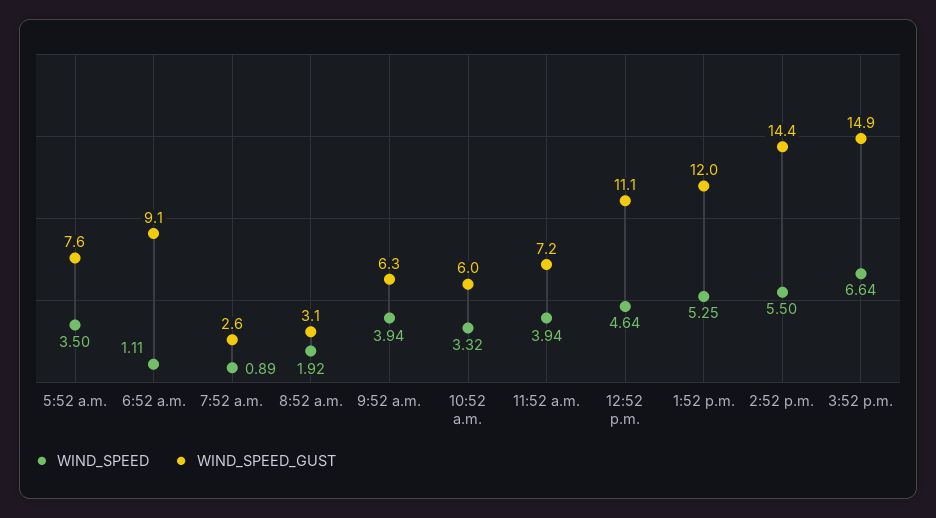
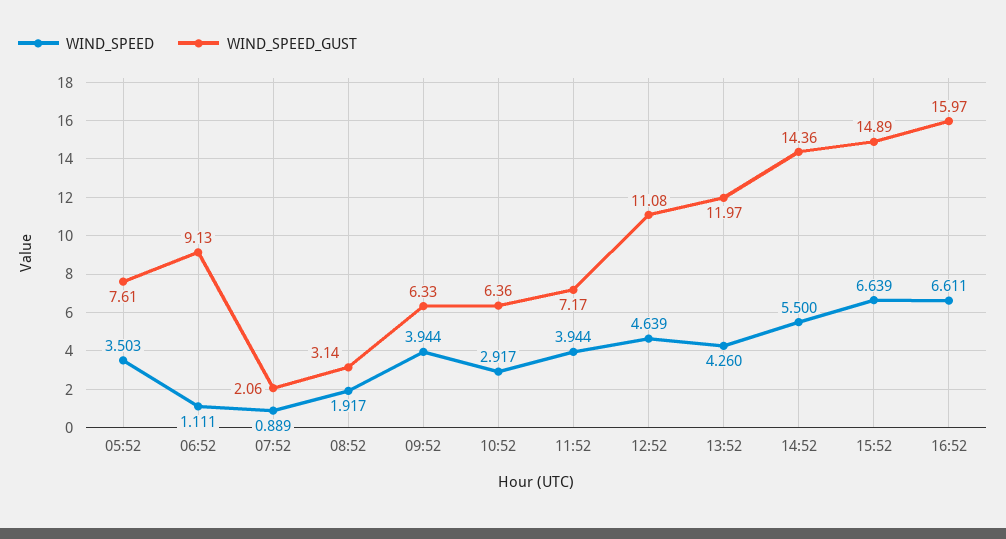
WIND_SPEED_GUST, 7:52 a.m.: 2.6 -> 2.06
WIND_SPEED, 10:52 a.m.: 3.32 -> 2.917
WIND_SPEED_GUST, 10:52 a.m.: 6 -> 6.36
WIND_SPEED, 1:52 p.m.: 5.25 -> 4.26
WIND_SPEED, 16:52: none -> 6.611
WIND_SPEED_GUST, 16:52: none -> 15.97

